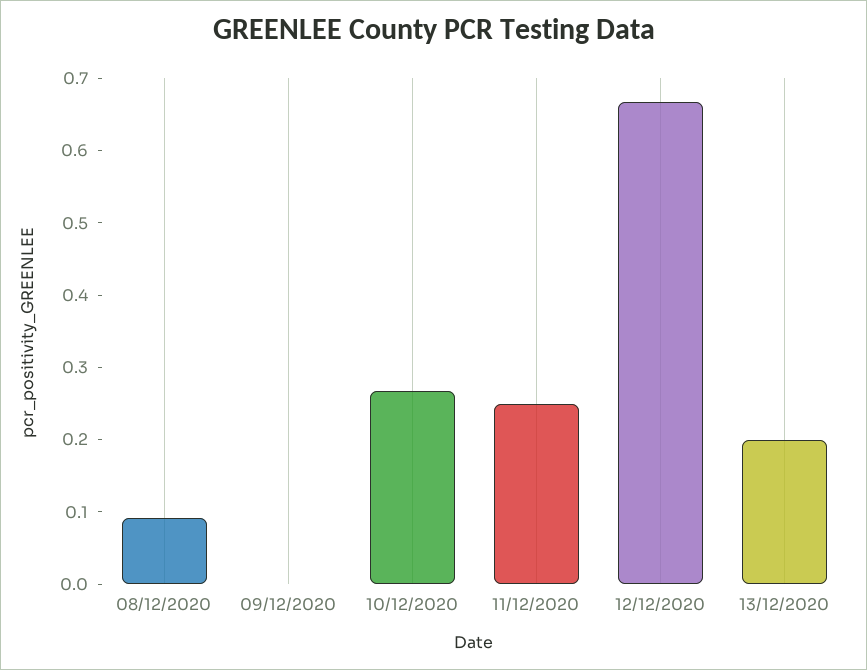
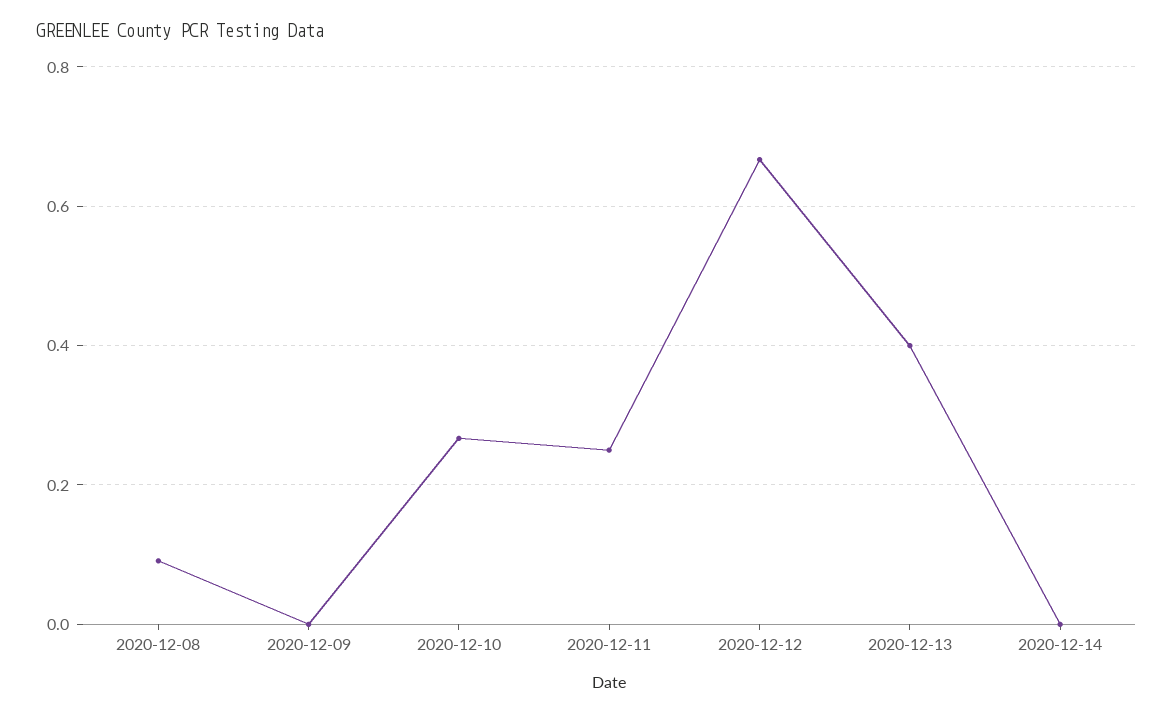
13/12/2020: 0.2 -> 0.4
2020-12-14: none -> 0

